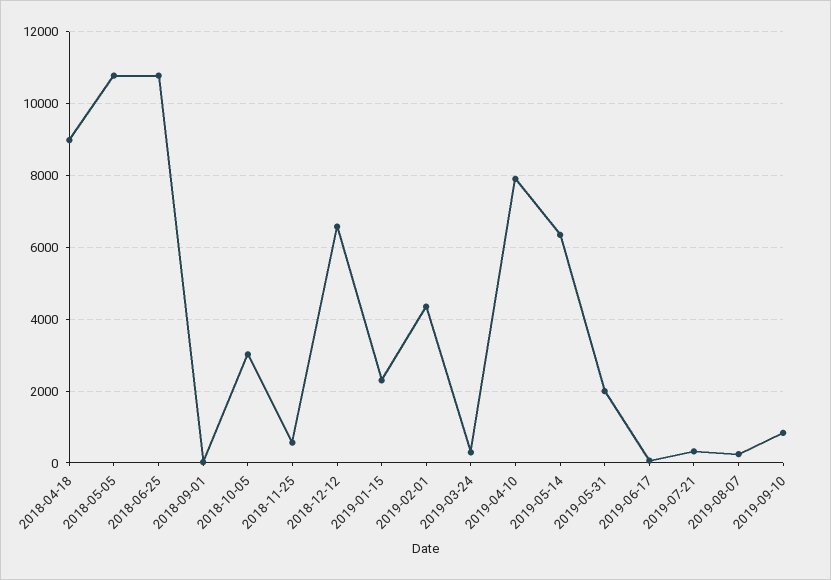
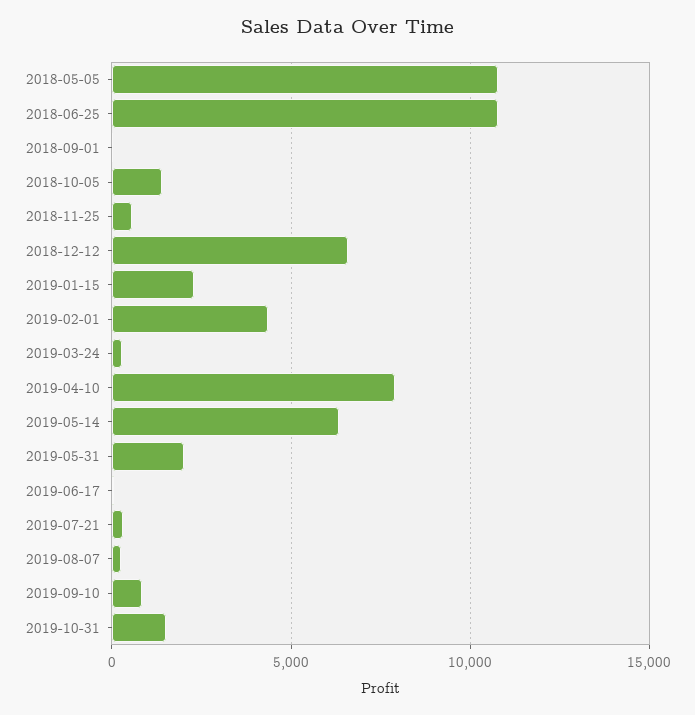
2018-04-18: 9000 -> none
2018-10-05: 3000 -> 1500
2019-10-31: none -> 1500

